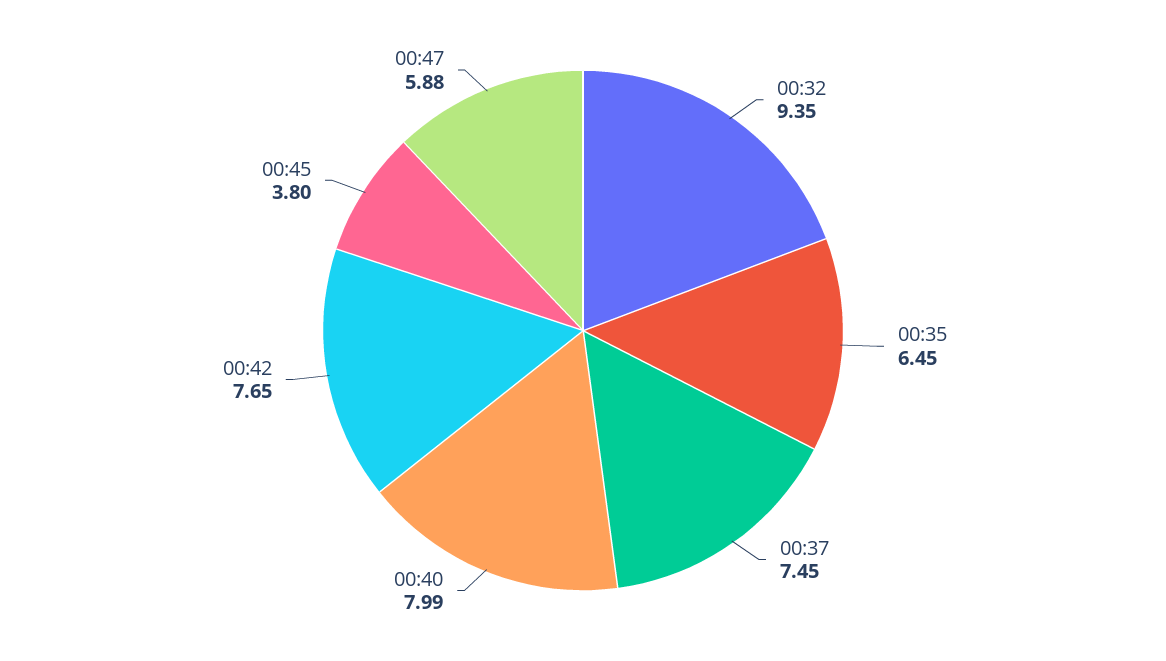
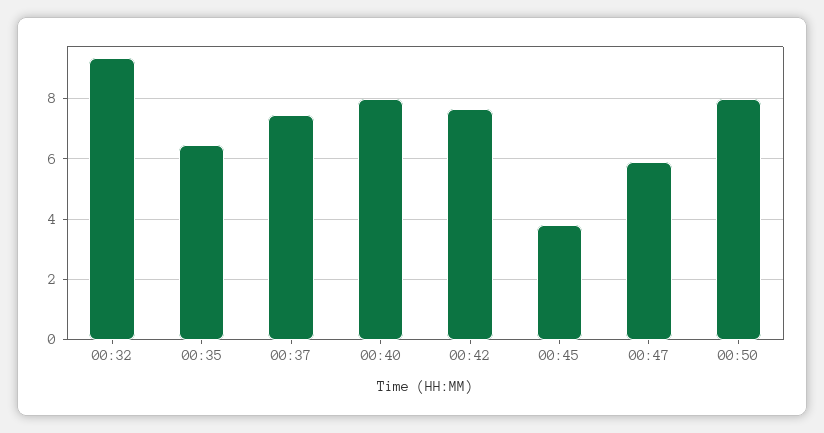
00:50: none -> 8

